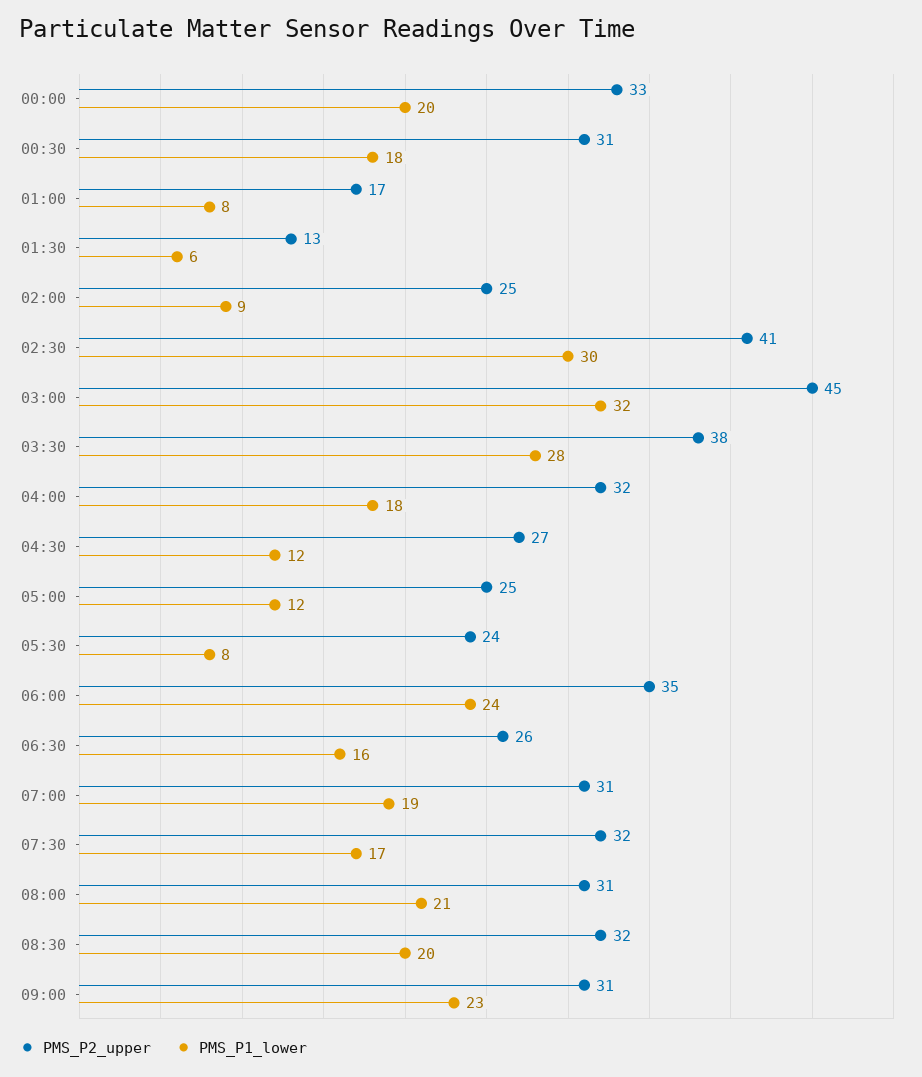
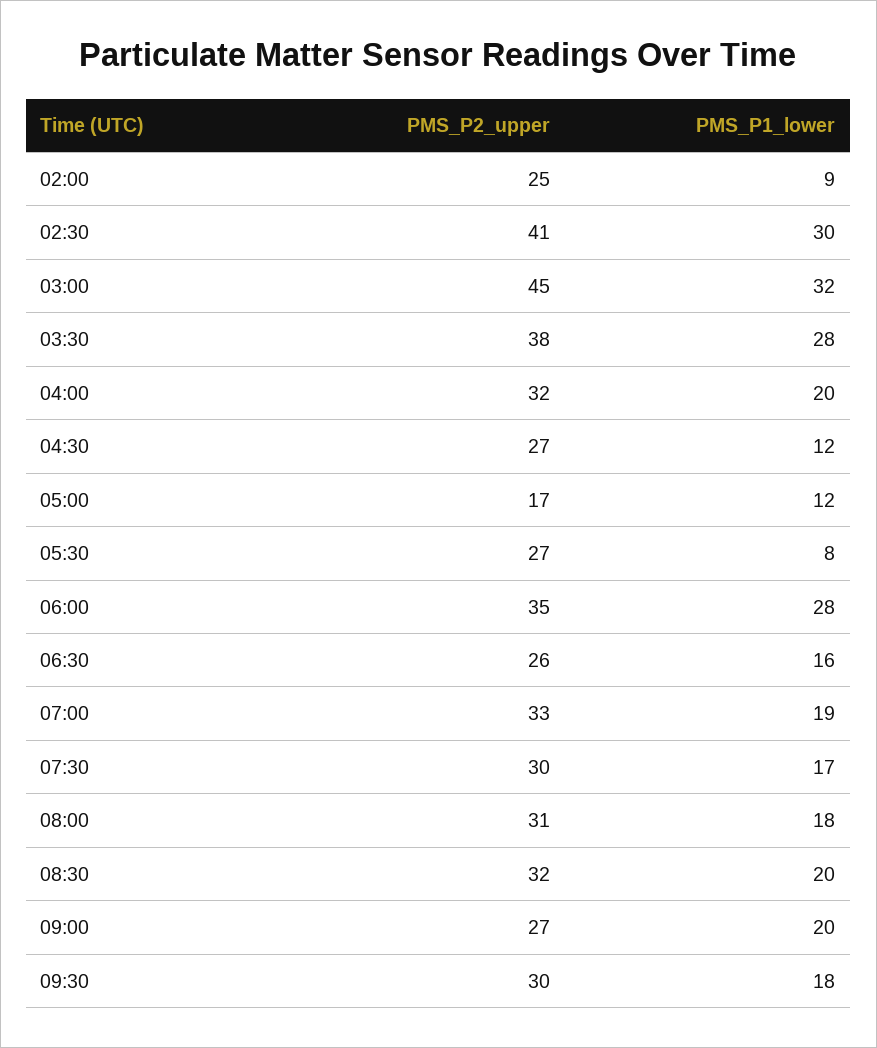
PMS_P2_upper, 00:00: 33 -> none
PMS_P1_lower, 00:00: 20 -> none
PMS_P2_upper, 00:30: 31 -> none
PMS_P1_lower, 00:30: 18 -> none
PMS_P2_upper, 01:00: 17 -> none
PMS_P1_lower, 01:00: 8 -> none
PMS_P2_upper, 01:30: 13 -> none
PMS_P1_lower, 01:30: 6 -> none
PMS_P1_lower, 04:00: 18 -> 20
PMS_P2_upper, 05:00: 25 -> 17
PMS_P2_upper, 05:30: 24 -> 27
PMS_P1_lower, 06:00: 24 -> 28
PMS_P2_upper, 07:00: 31 -> 33
PMS_P2_upper, 07:30: 32 -> 30
PMS_P1_lower, 08:00: 21 -> 18
PMS_P2_upper, 09:00: 31 -> 27
PMS_P1_lower, 09:00: 23 -> 20
PMS_P2_upper, 09:30: none -> 30
PMS_P1_lower, 09:30: none -> 18

